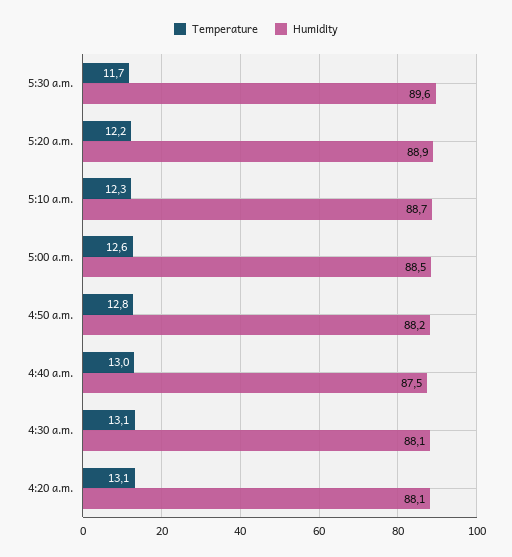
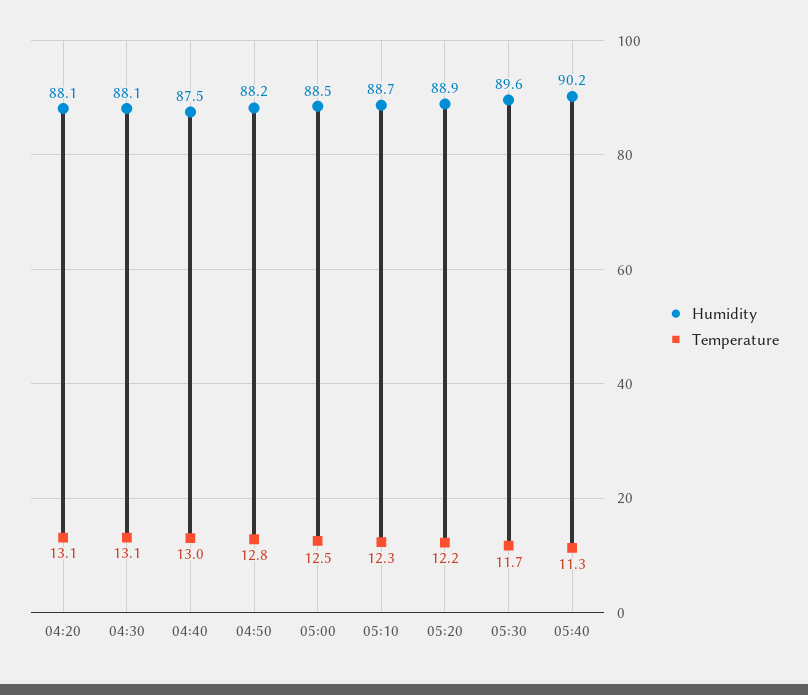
Temperature, 5:00 a.m.: 12.6 -> 12.5
Humidity, 05:40: none -> 90.2
Temperature, 05:40: none -> 11.3

